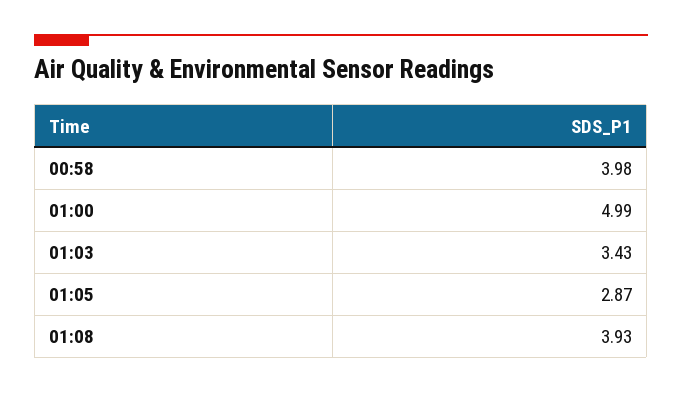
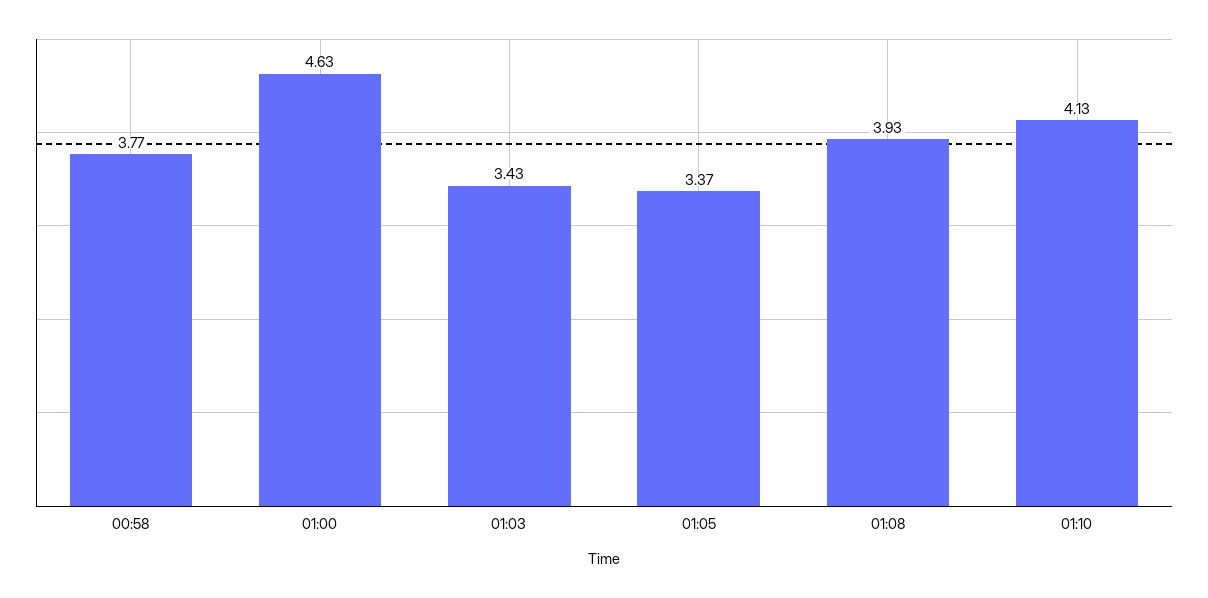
00:58: 3.98 -> 3.77
01:00: 4.99 -> 4.63
01:05: 2.87 -> 3.37
01:10: none -> 4.13

